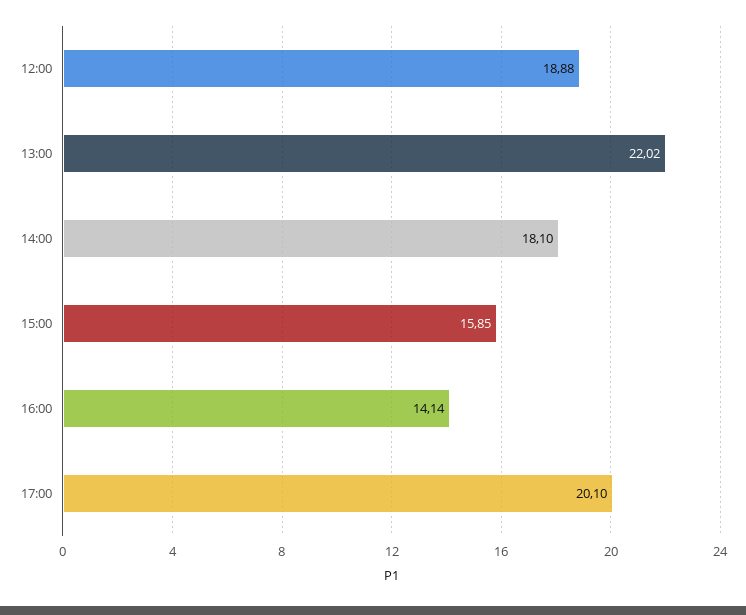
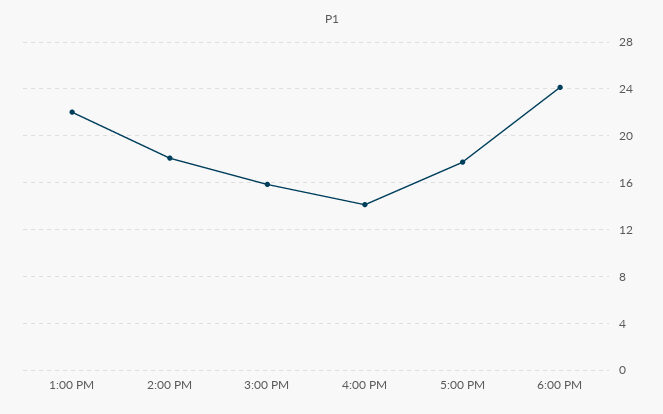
12:00: 18.88 -> none
17:00: 20.1 -> 18
6:00 PM: none -> 24

